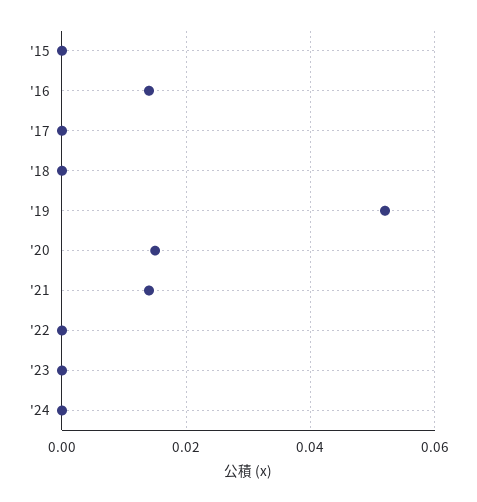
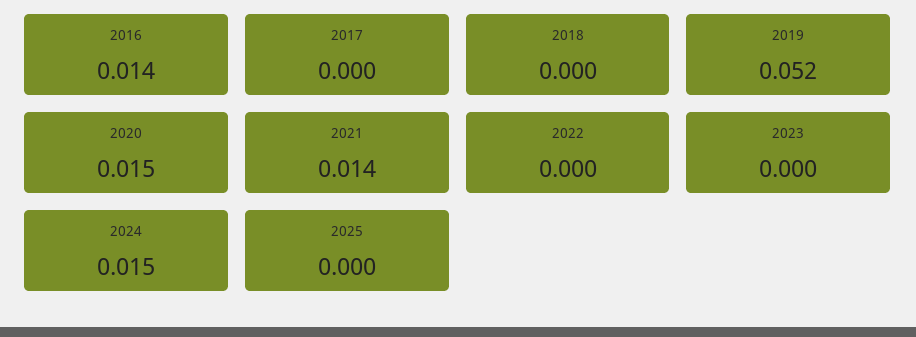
'15: 0 -> none
'24: 0 -> 0.015
2025: none -> 0

